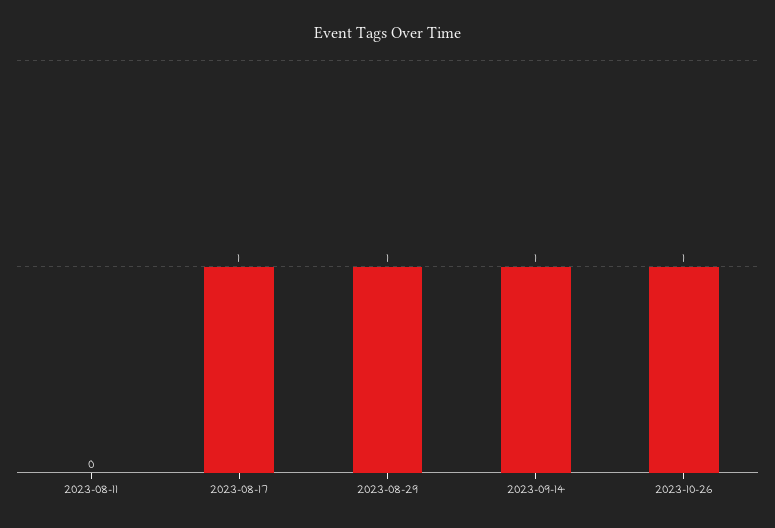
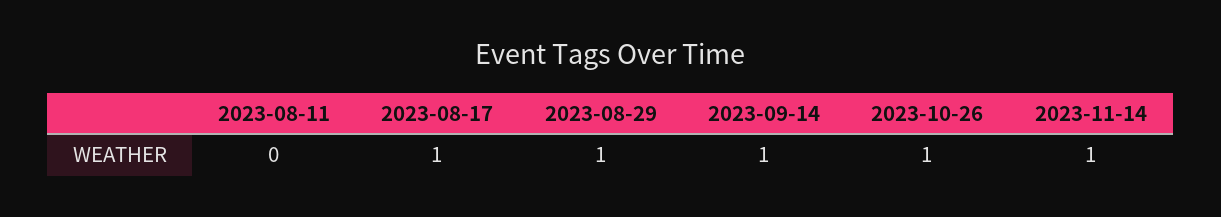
2023-11-14: none -> 1

